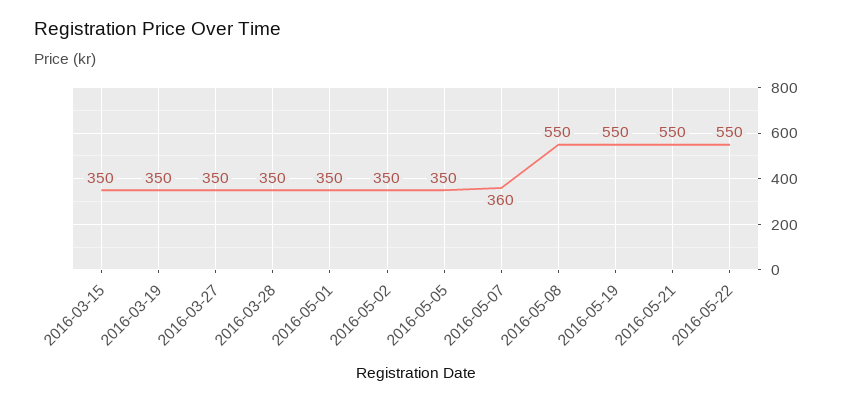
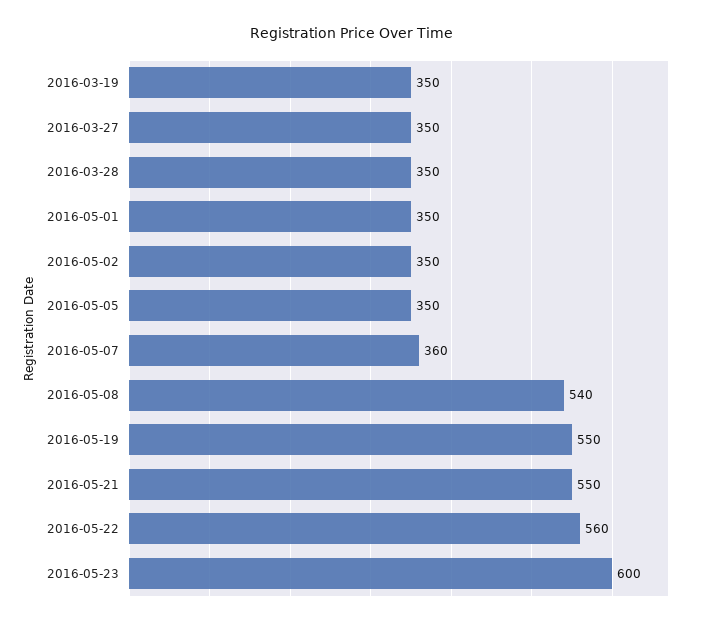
2016-03-15: 350 -> none
2016-05-08: 550 -> 540
2016-05-22: 550 -> 560
2016-05-23: none -> 600

